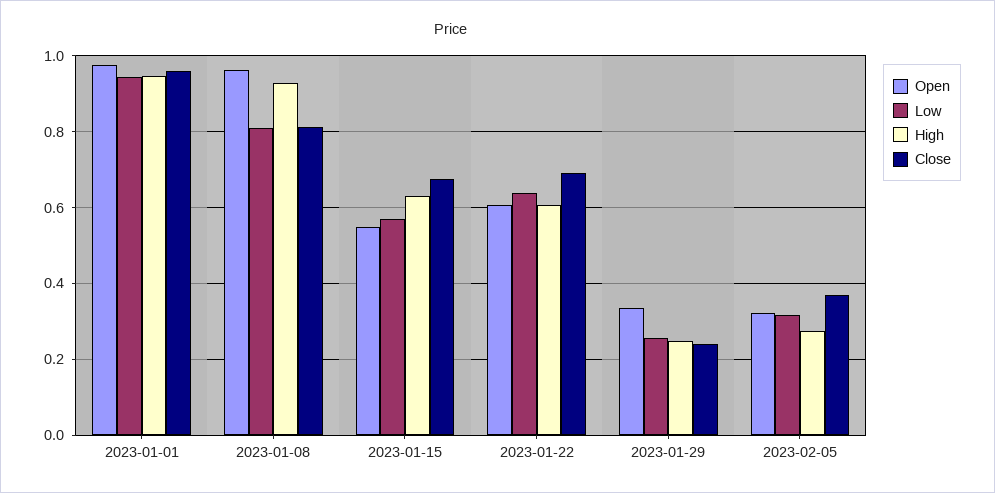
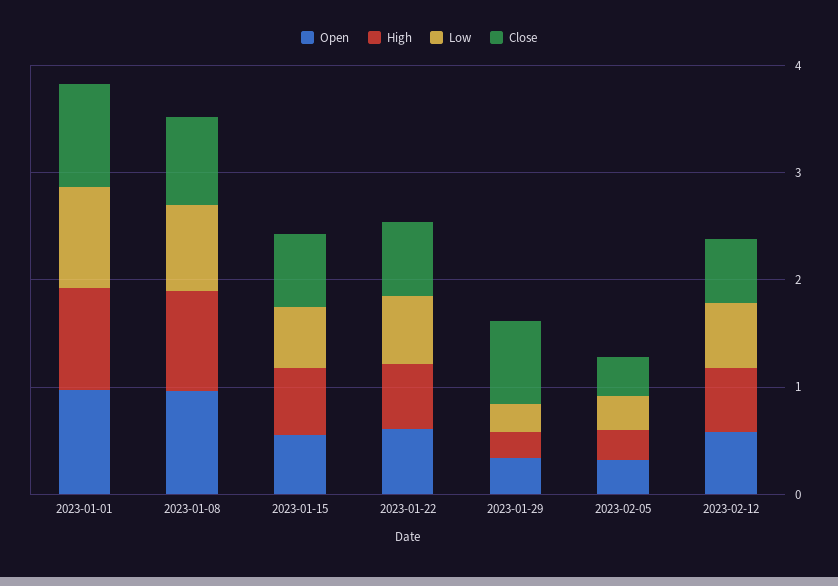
Close, 2023-01-29: 0.24 -> 0.8
Open, 2023-02-12: none -> 0.6
High, 2023-02-12: none -> 0.6
Low, 2023-02-12: none -> 0.6
Close, 2023-02-12: none -> 0.6

